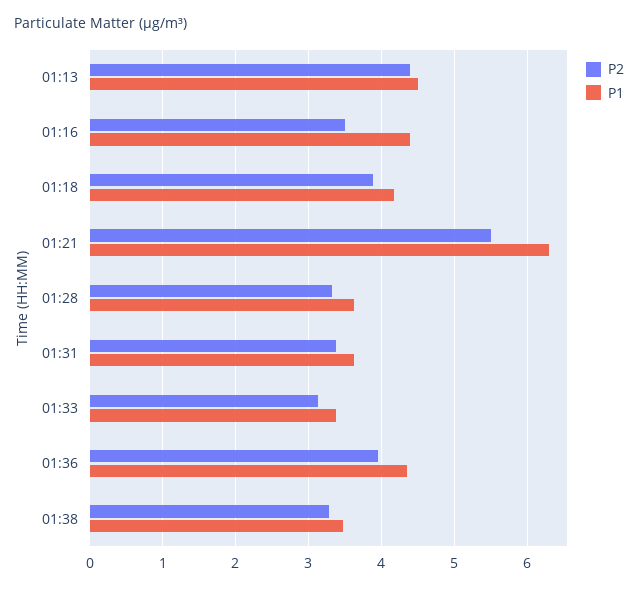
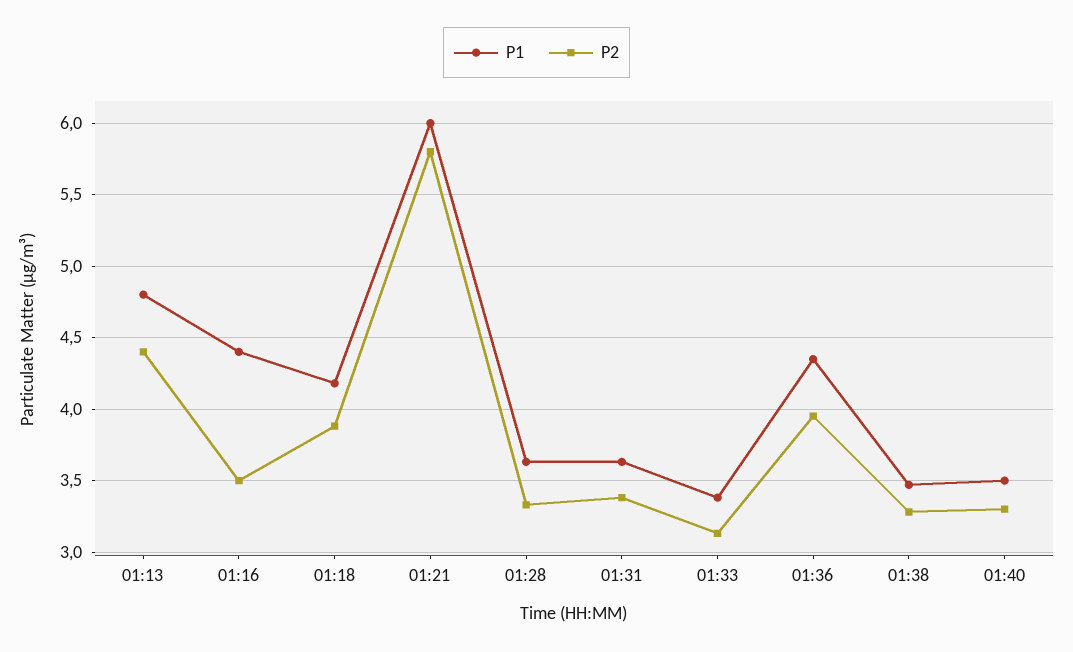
P1, 01:13: 4.5 -> 4.8
P2, 01:21: 5.5 -> 5.8
P1, 01:21: 6.3 -> 6
P1, 01:40: none -> 3.5
P2, 01:40: none -> 3.3

